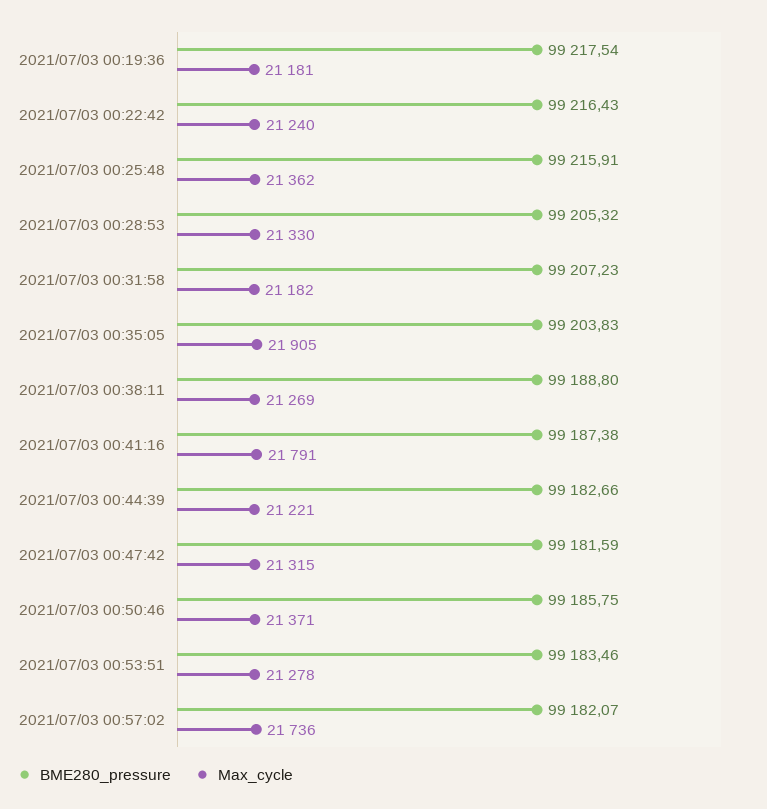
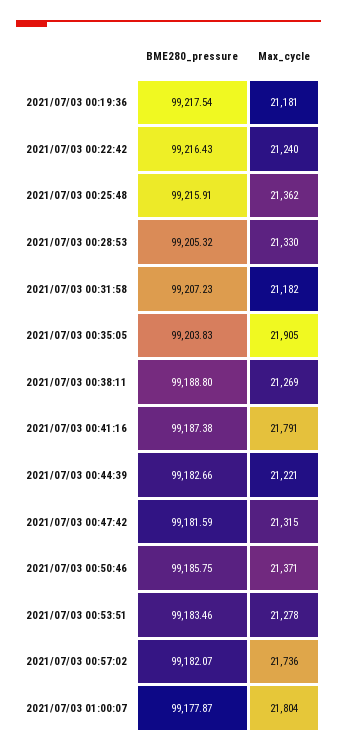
BME280_pressure, 2021/07/03 01:00:07: none -> 99177.87
Max_cycle, 2021/07/03 01:00:07: none -> 21804

